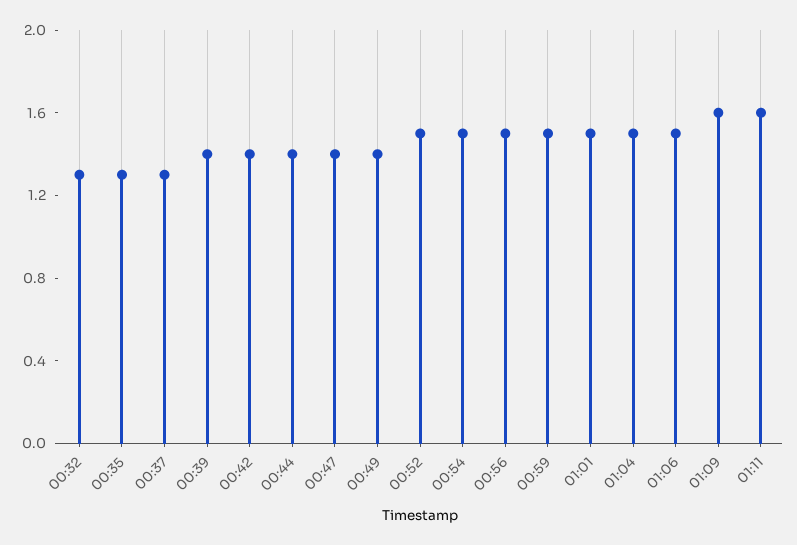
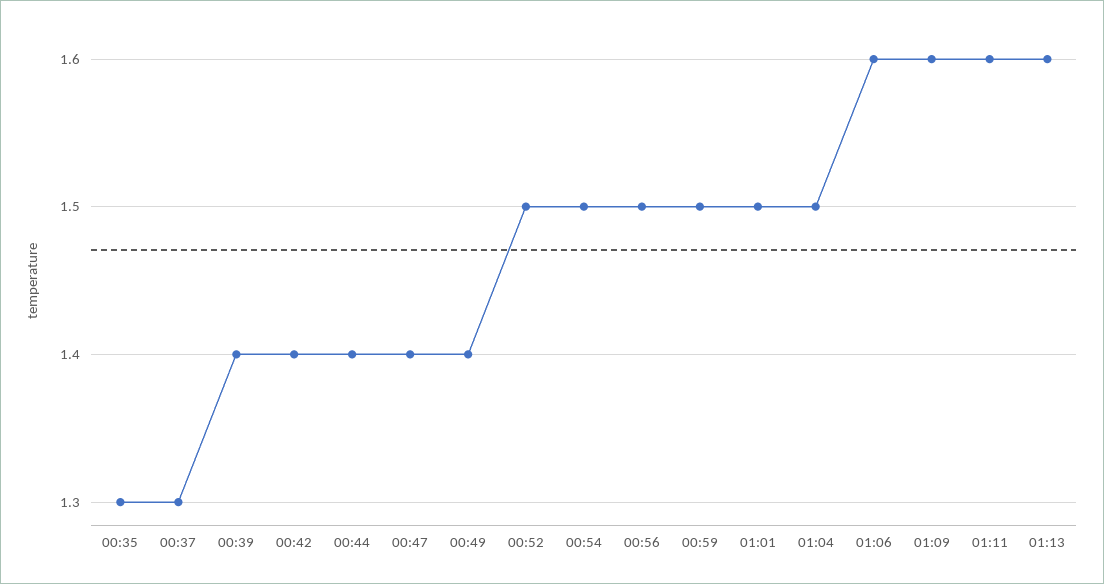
00:32: 1.3 -> none
01:06: 1.5 -> 1.6
01:13: none -> 1.6

